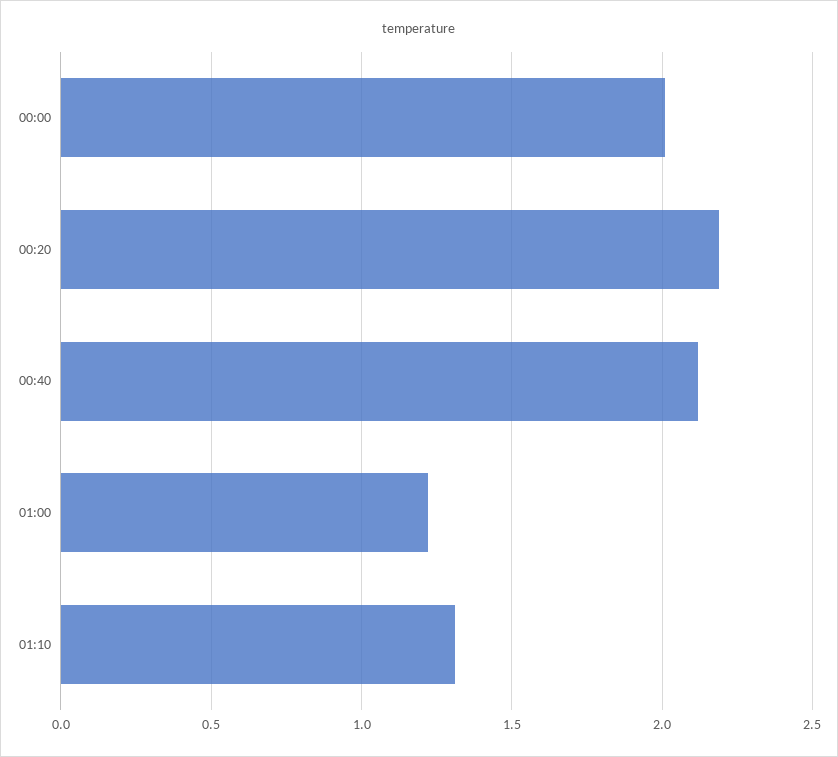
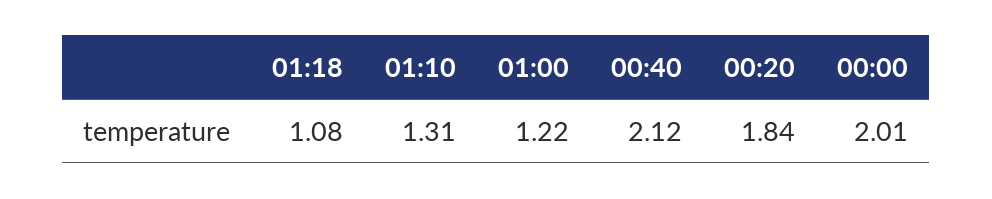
00:20: 2.2 -> 1.84
01:18: none -> 1.08

